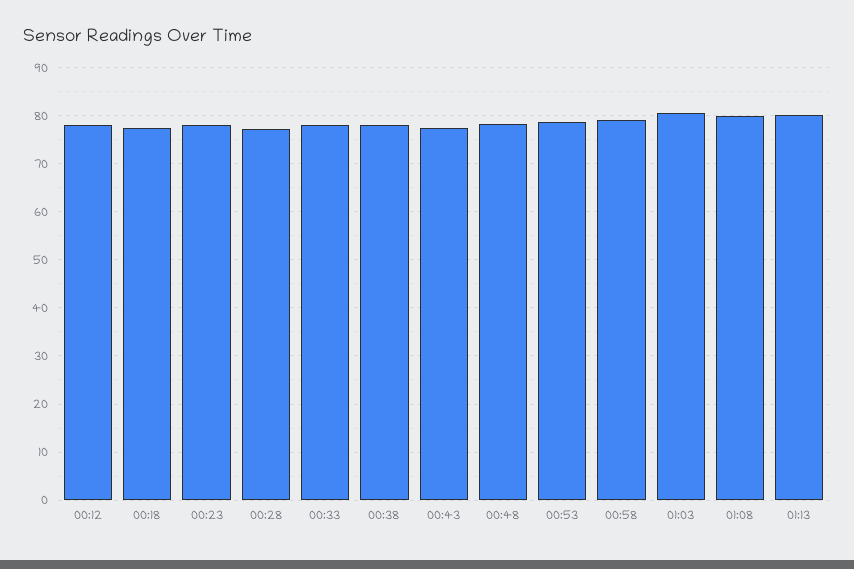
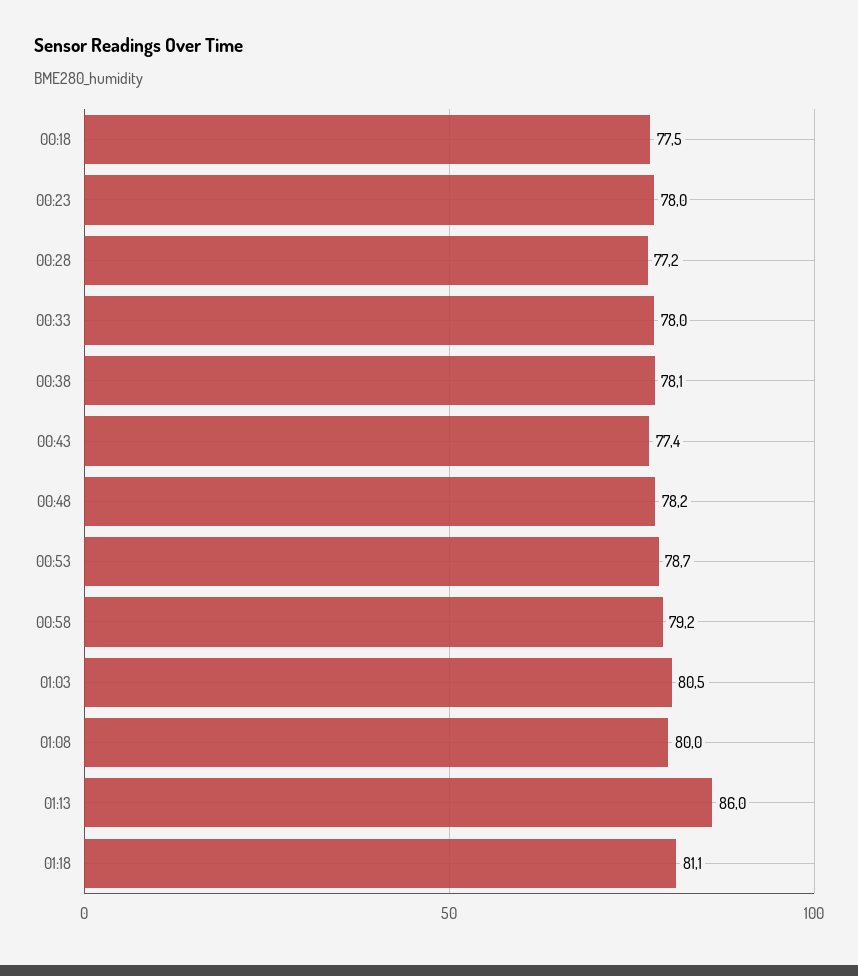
00:12: 78 -> none
01:13: 80 -> 86
01:18: none -> 81.1

